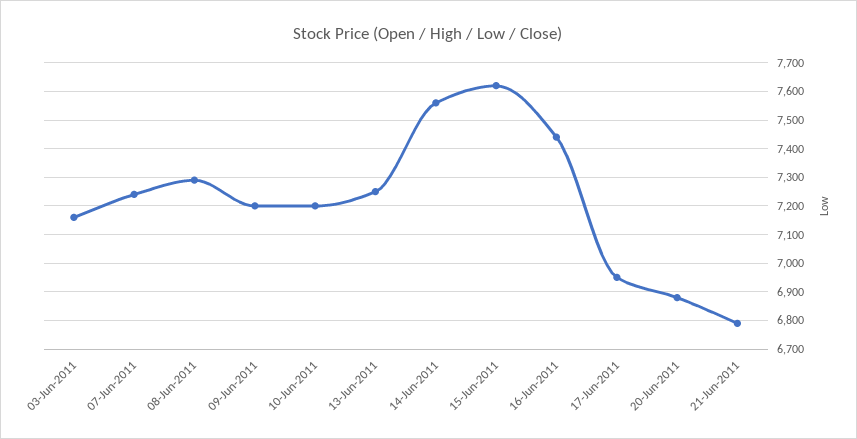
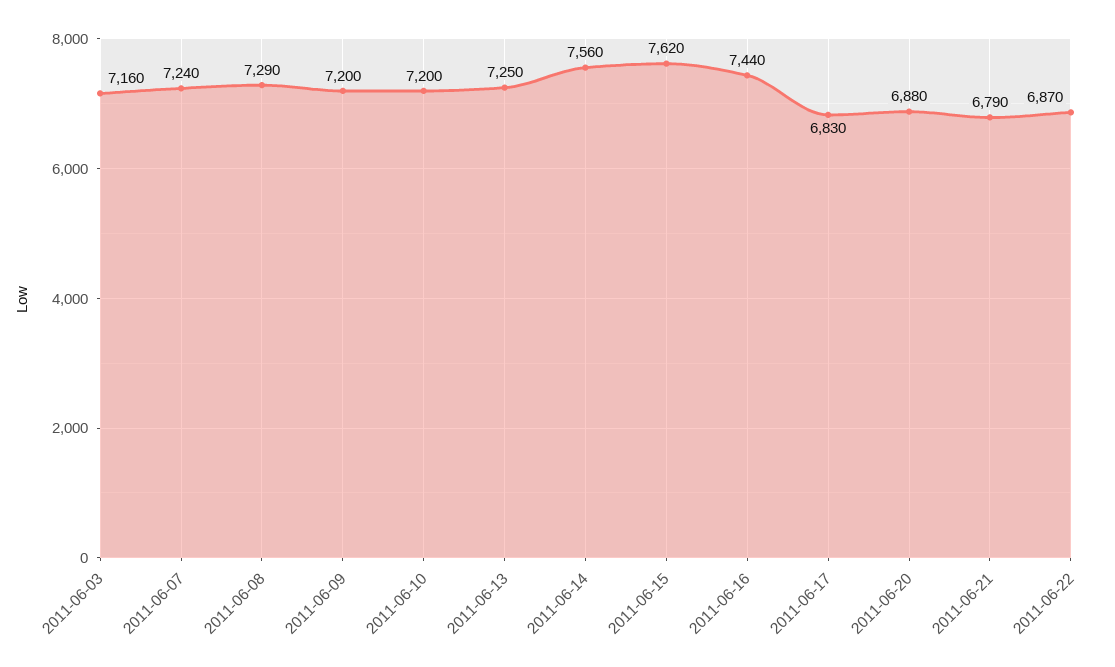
17-Jun-2011: 6950 -> 6830
2011-06-22: none -> 6870

